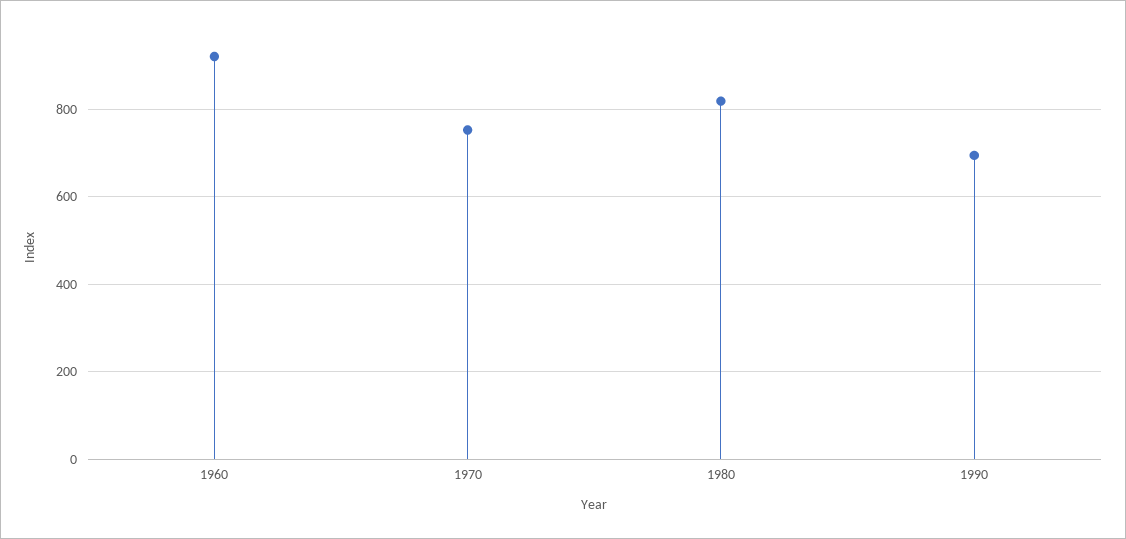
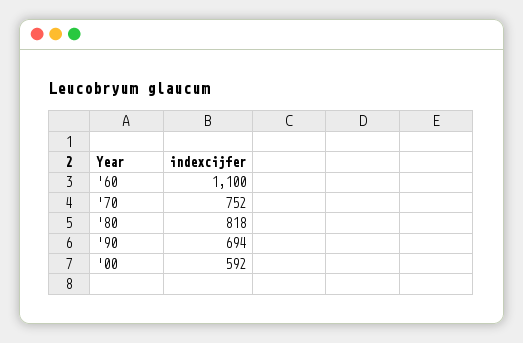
1960: 920 -> 1100
'00: none -> 592

